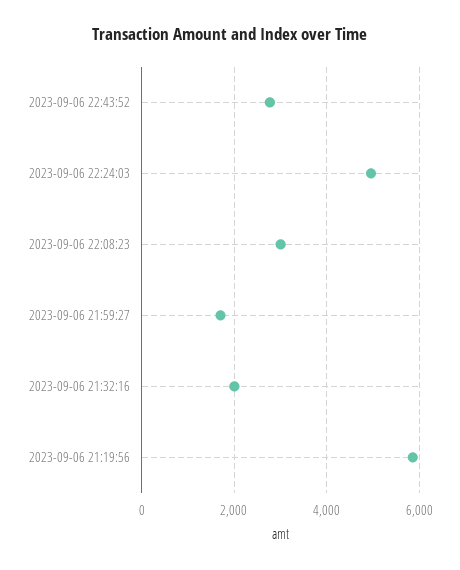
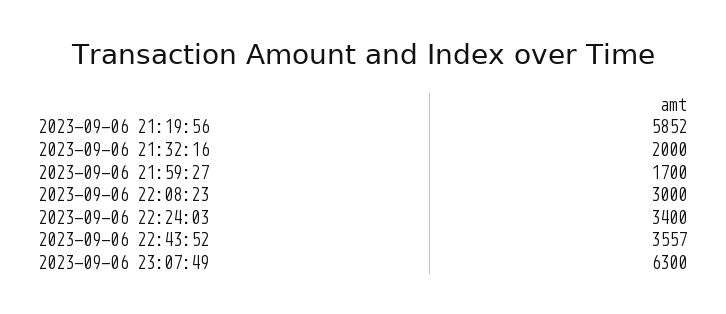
2023-09-06 22:43:52: 2800 -> 3557
2023-09-06 22:24:03: 5000 -> 3400
2023-09-06 23:07:49: none -> 6300

